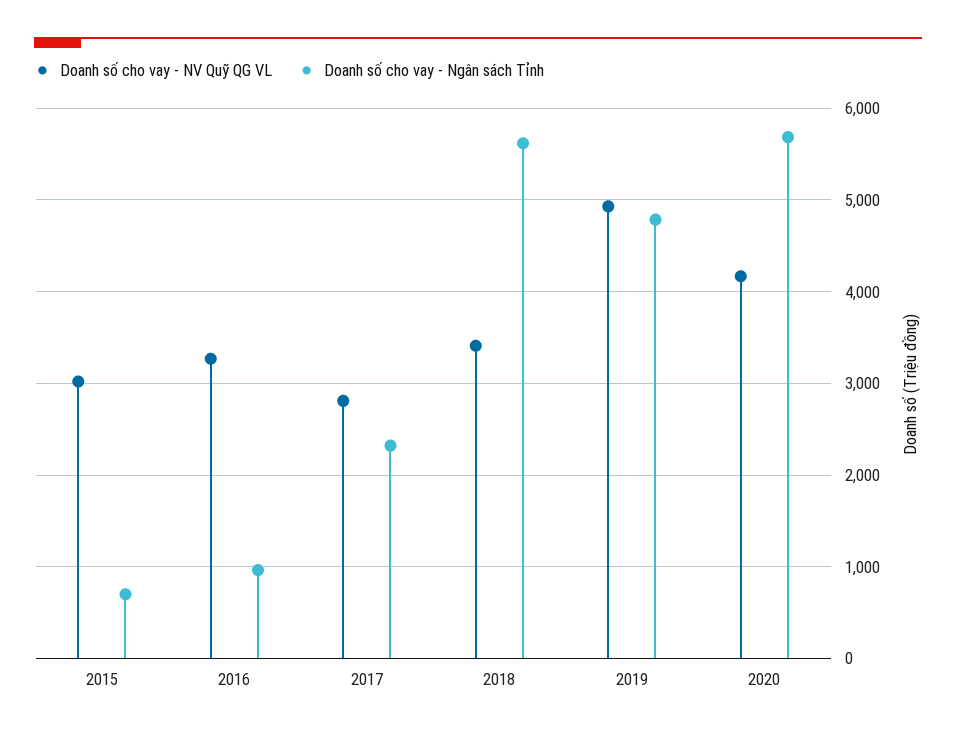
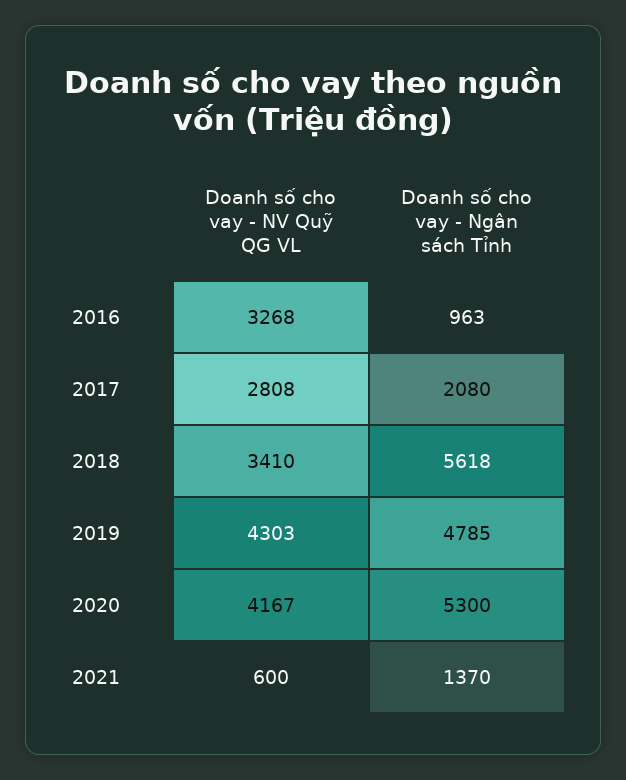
Doanh số cho vay - NV Quỹ QG VL, 2015: 3000 -> none
Doanh số cho vay - Ngân sách Tỉnh, 2015: 700 -> none
Doanh số cho vay - Ngân sách Tỉnh, 2017: 2300 -> 2080
Doanh số cho vay - NV Quỹ QG VL, 2019: 4900 -> 4303
Doanh số cho vay - Ngân sách Tỉnh, 2020: 5700 -> 5300
Doanh số cho vay - NV Quỹ QG VL, 2021: none -> 600
Doanh số cho vay - Ngân sách Tỉnh, 2021: none -> 1370

